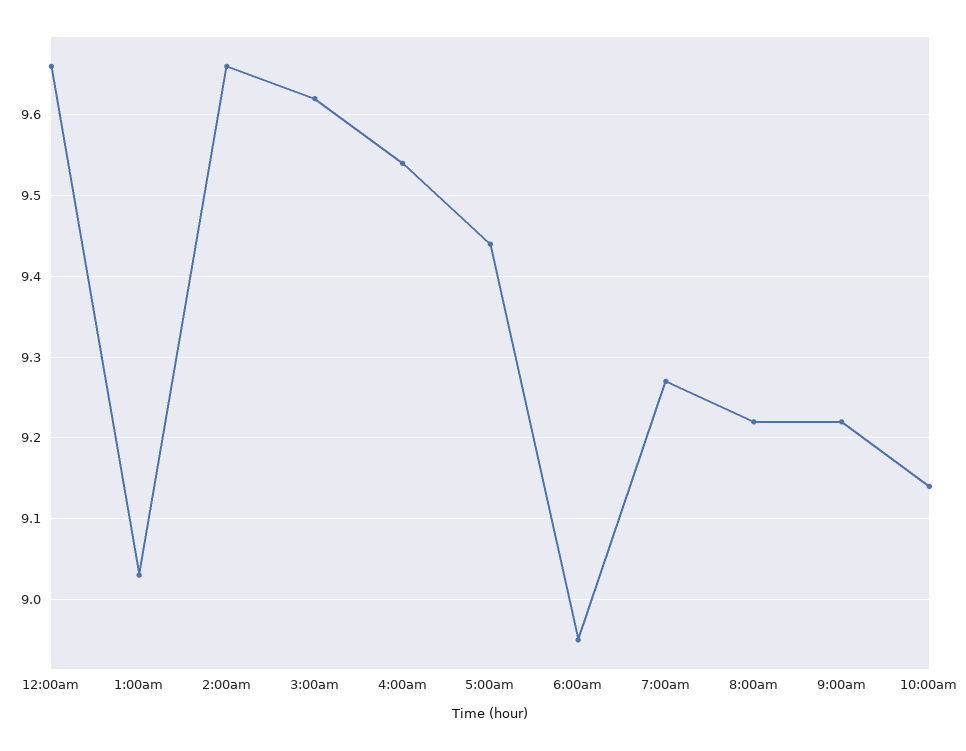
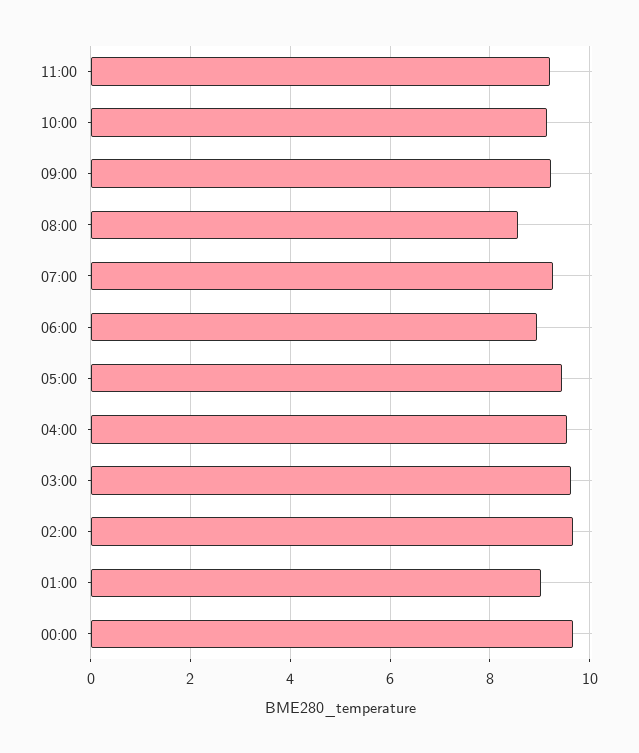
8:00am: 9.22 -> 8.6
11:00: none -> 9.2

